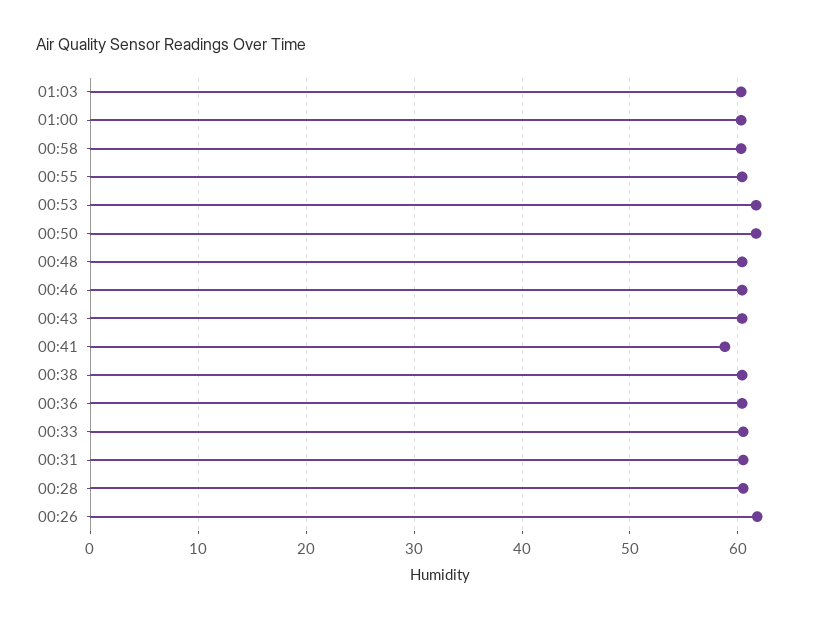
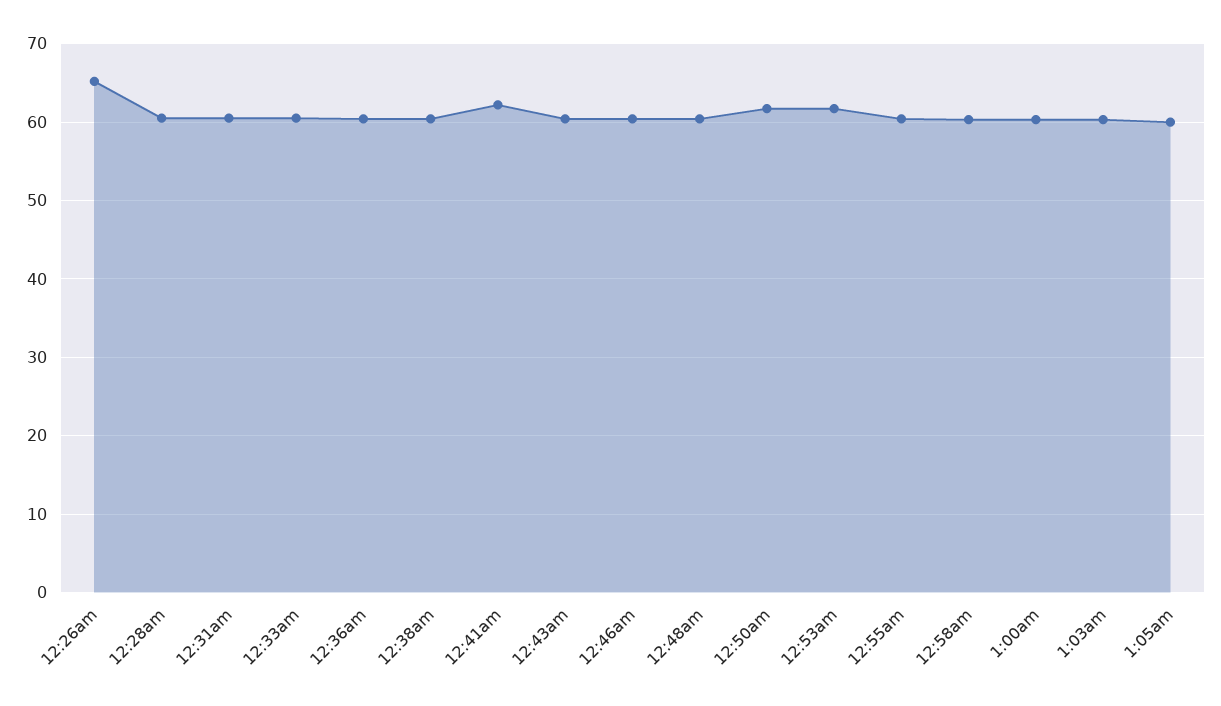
00:41: 59 -> 62
00:26: 62 -> 65
1:05am: none -> 60

